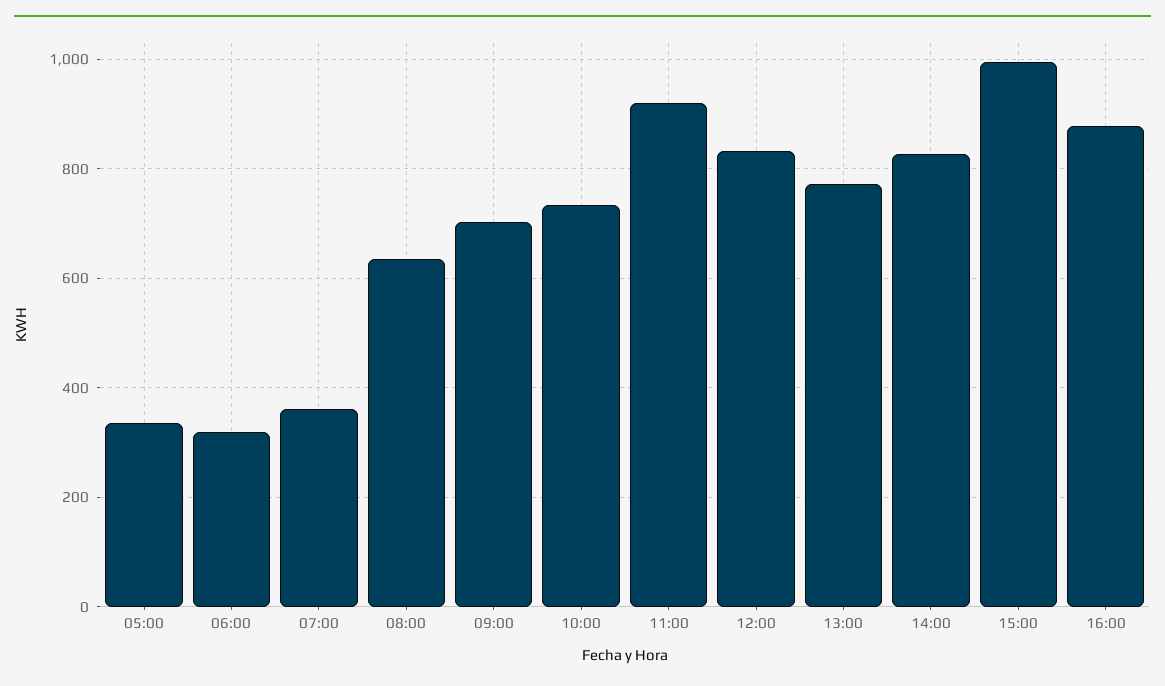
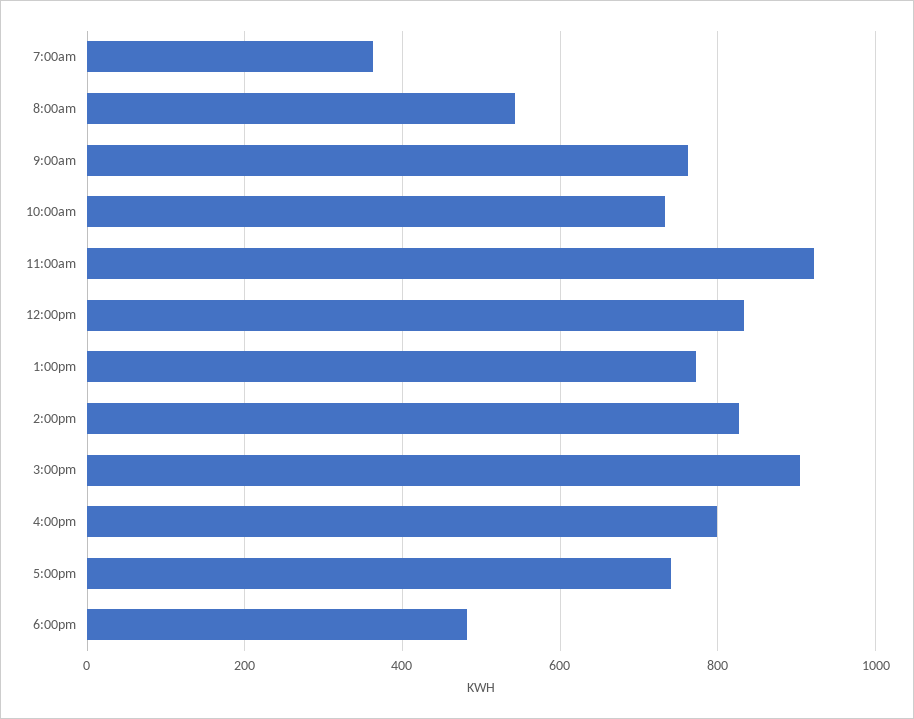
05:00: 340 -> none
06:00: 320 -> none
08:00: 640 -> 540
09:00: 700 -> 760
15:00: 1000 -> 900
16:00: 880 -> 800
5:00pm: none -> 740
6:00pm: none -> 480

